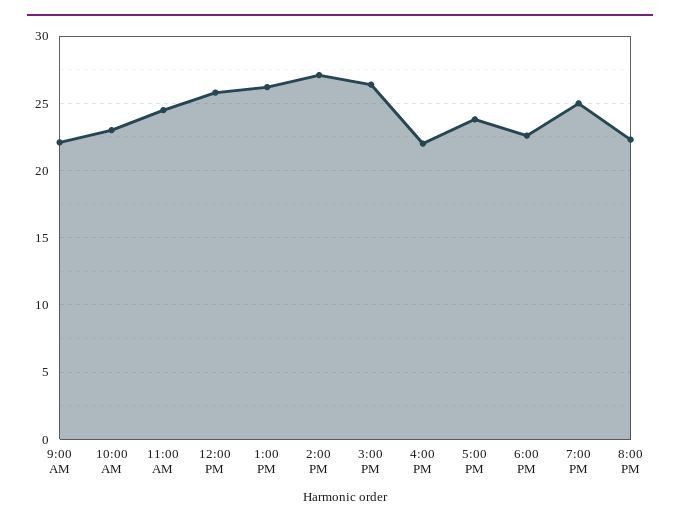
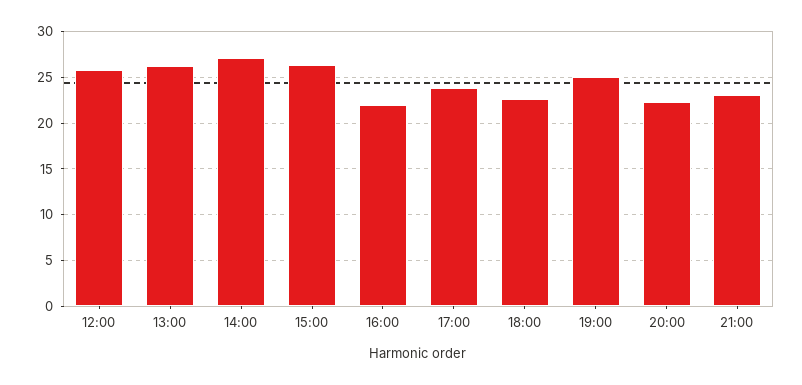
9:00 AM: 22 -> none
10:00 AM: 23 -> none
11:00 AM: 24.5 -> none
21:00: none -> 23

